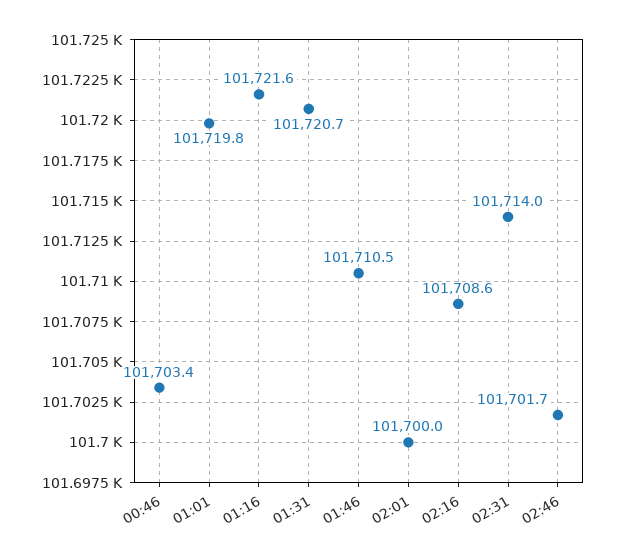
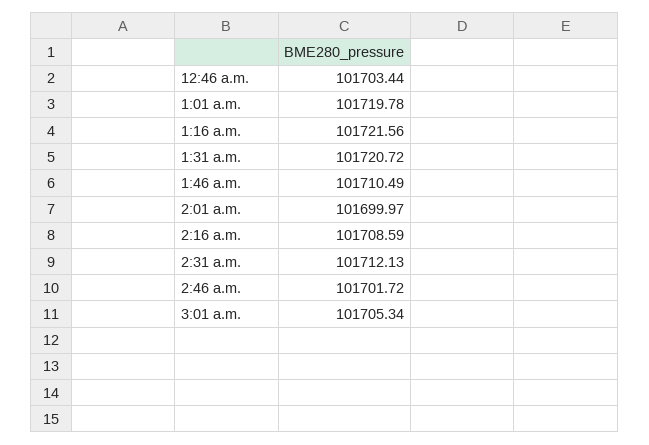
02:31: 101714 -> 101712.13
3:01 a.m.: none -> 101705.34

